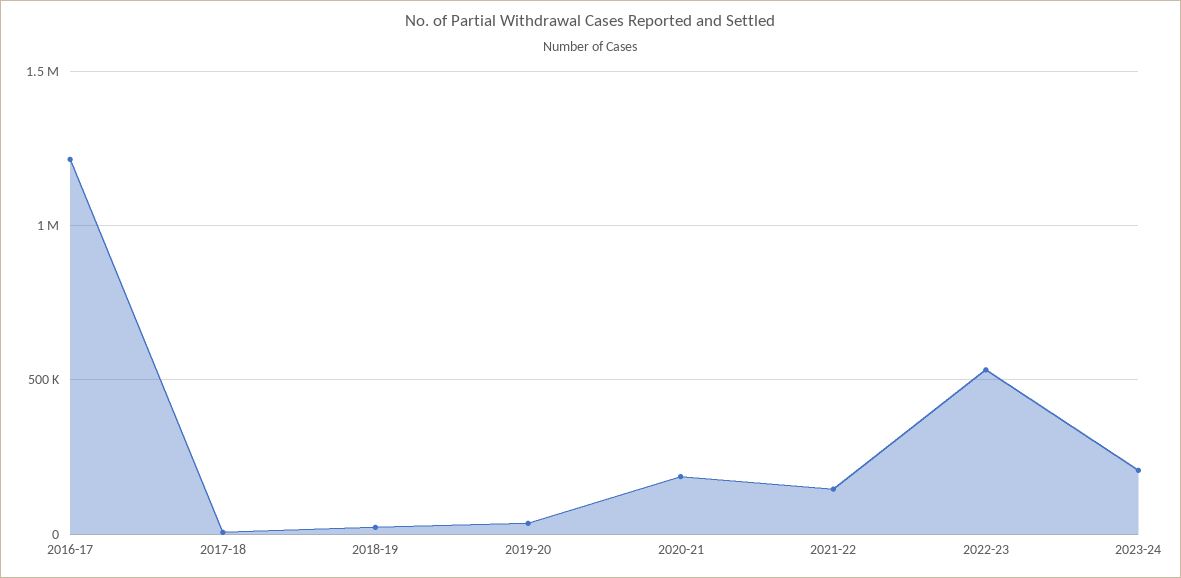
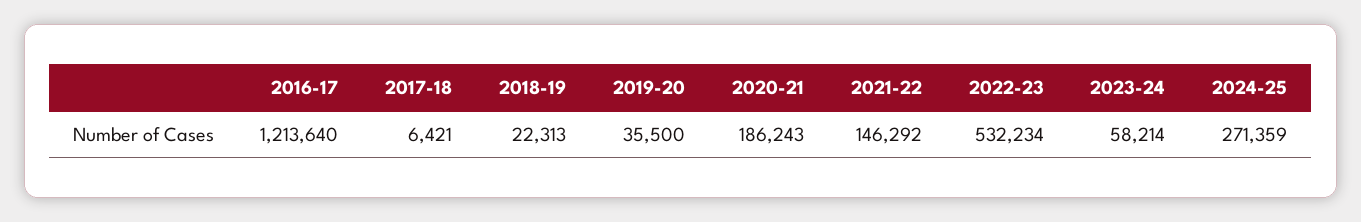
2023-24: 200000 -> 58214
2024-25: none -> 271359

